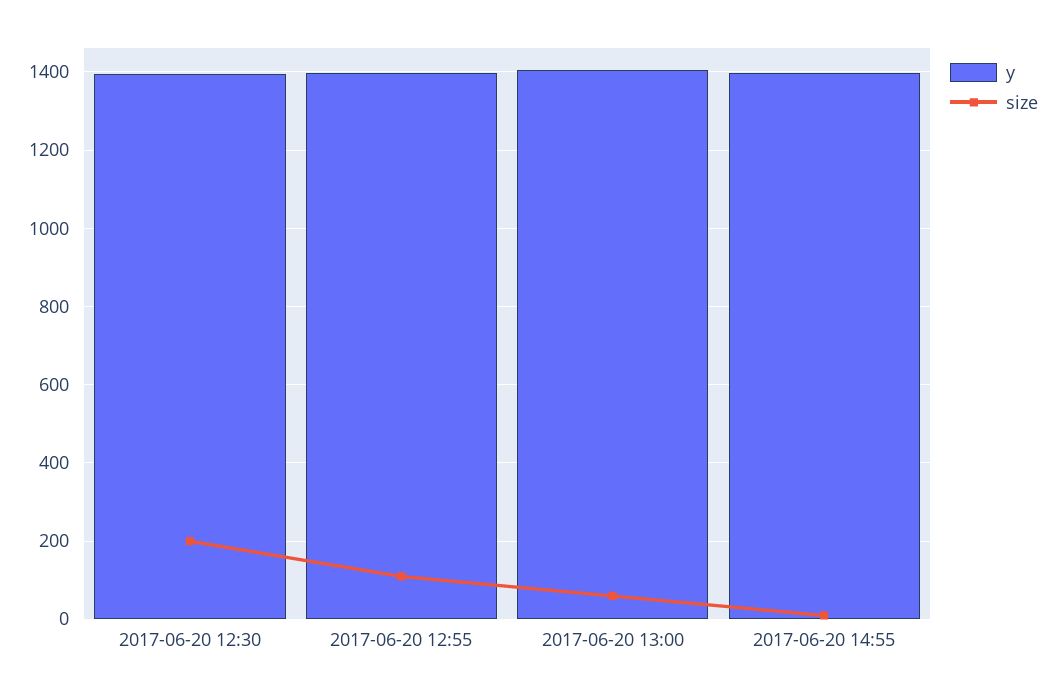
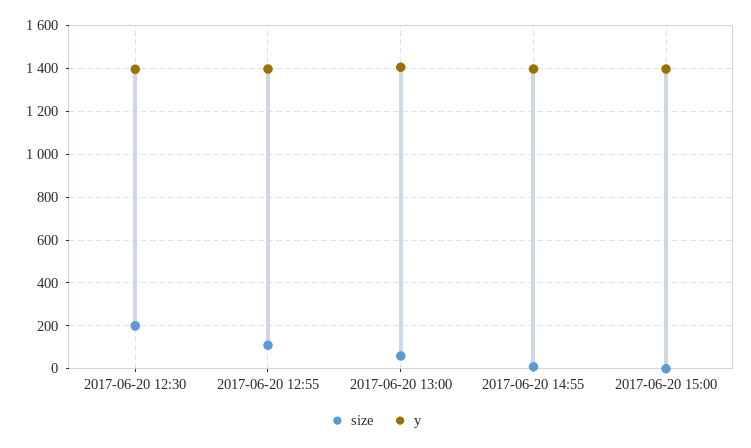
size, 2017-06-20 15:00: none -> 0
y, 2017-06-20 15:00: none -> 1400

